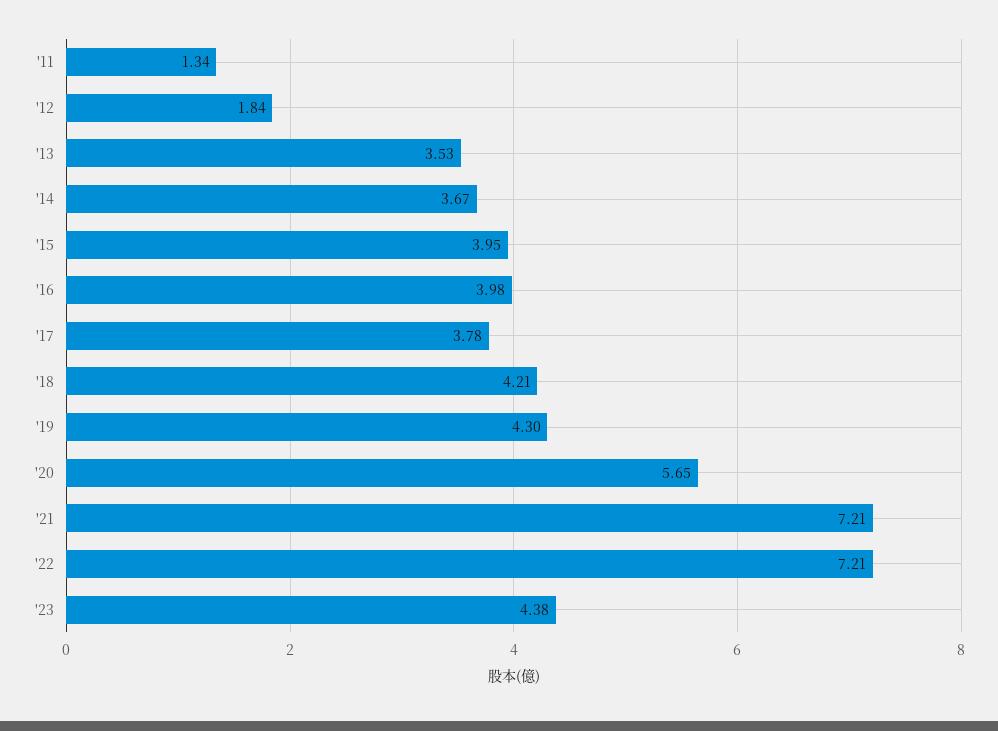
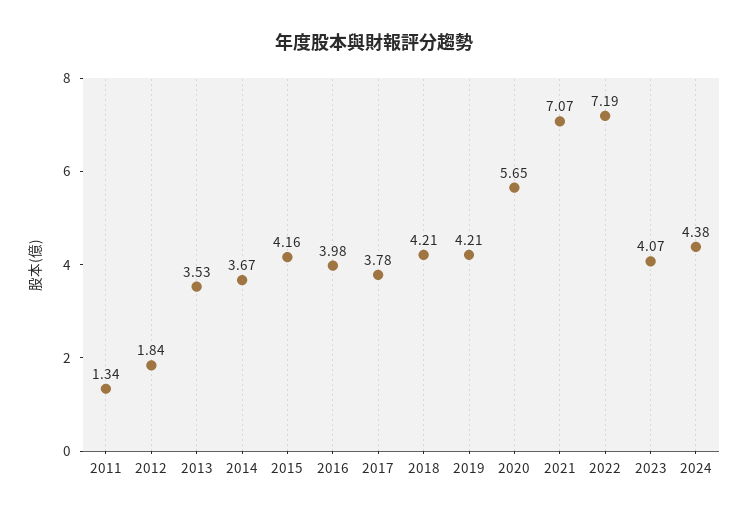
'15: 3.95 -> 4.16
'19: 4.3 -> 4.21
'21: 7.21 -> 7.07
'22: 7.21 -> 7.19
'23: 4.38 -> 4.07
2024: none -> 4.38

